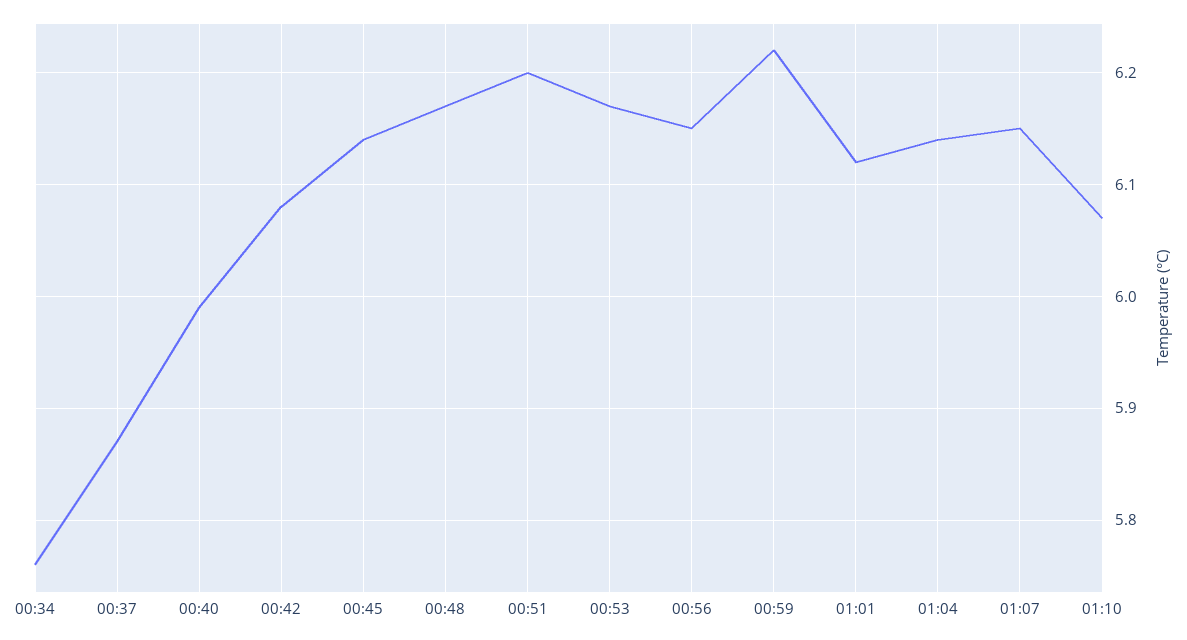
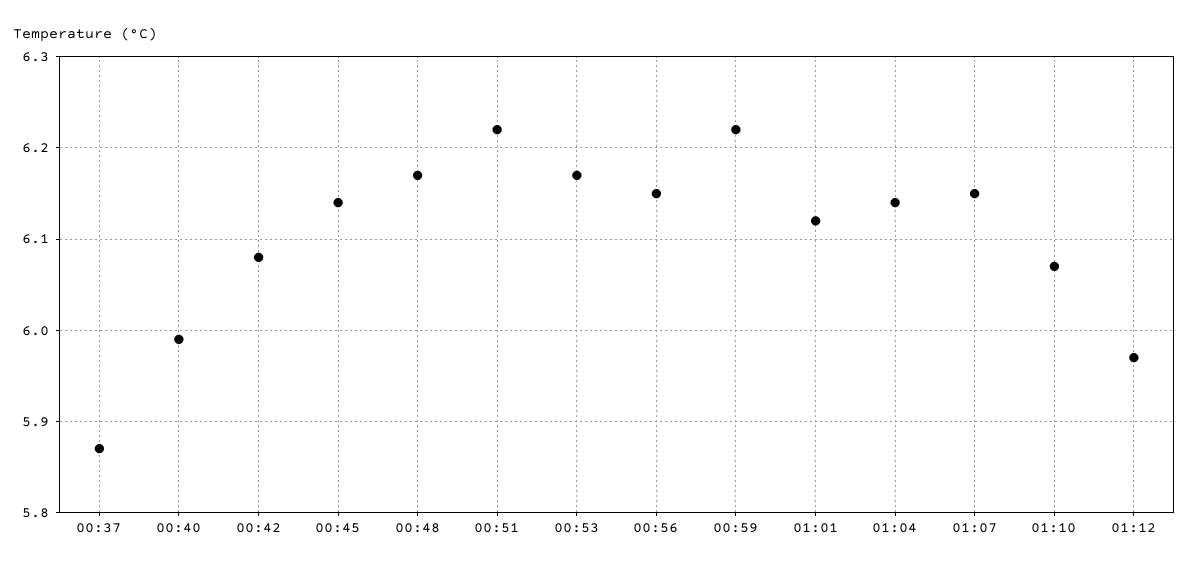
00:34: 5.76 -> none
00:51: 6.2 -> 6.22
01:12: none -> 5.97

